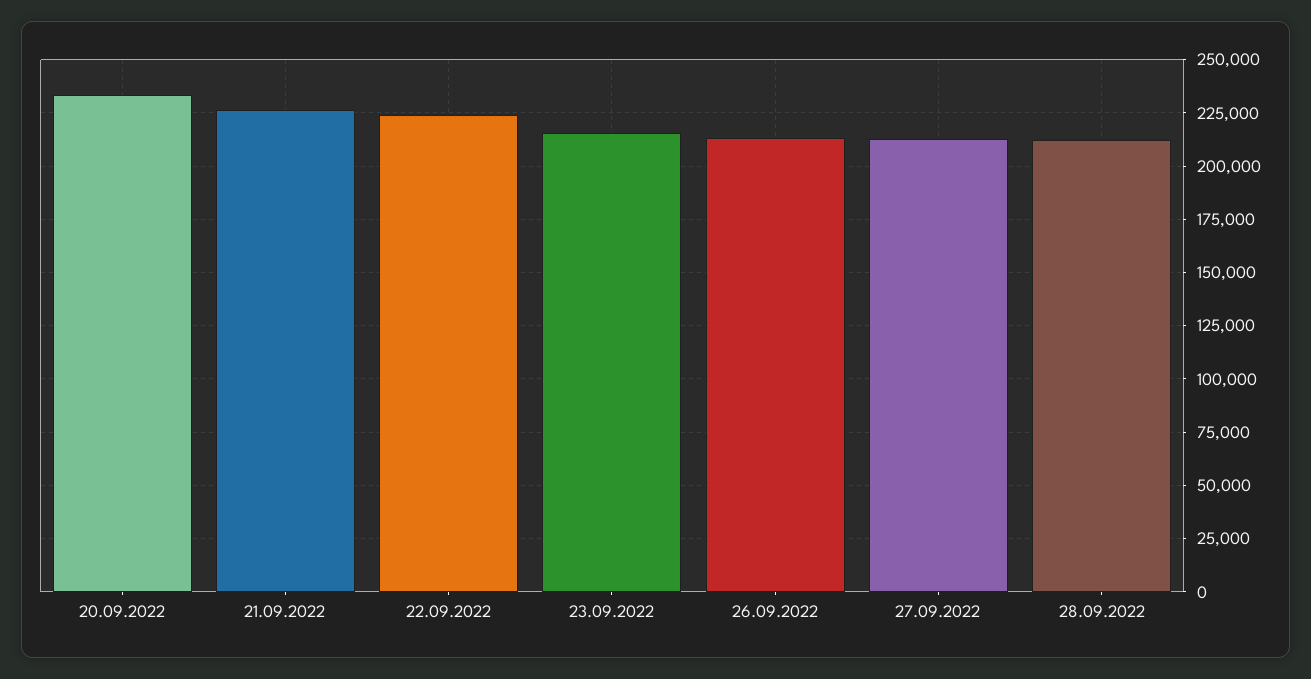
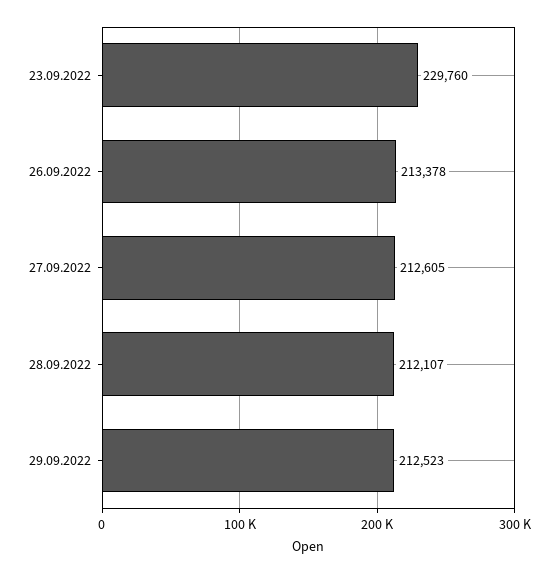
20.09.2022: 235000 -> none
21.09.2022: 225000 -> none
22.09.2022: 225000 -> none
23.09.2022: 215000 -> 229760
29.09.2022: none -> 212523

